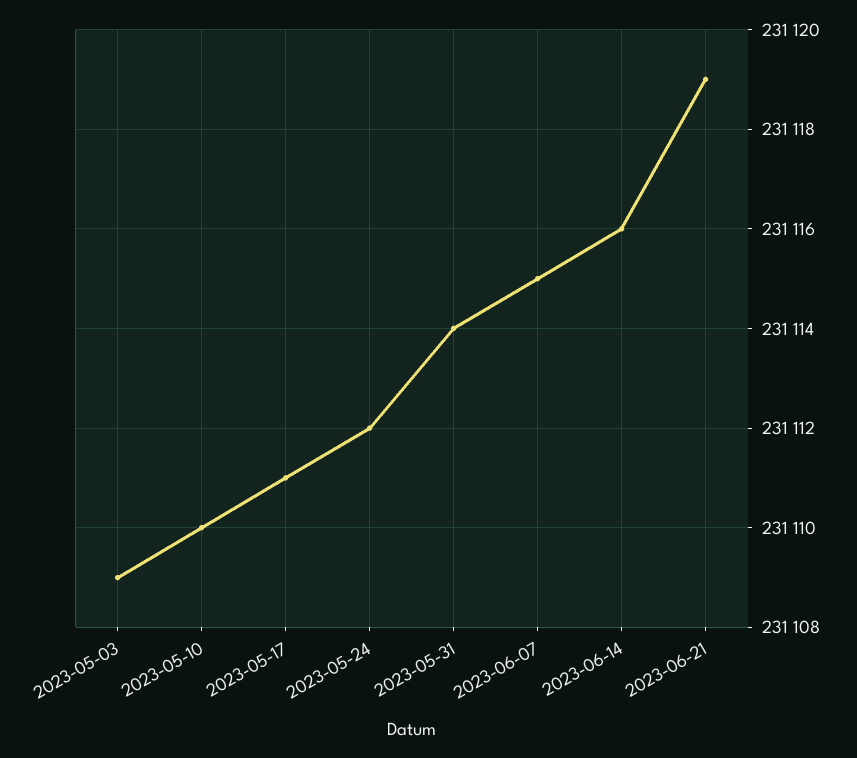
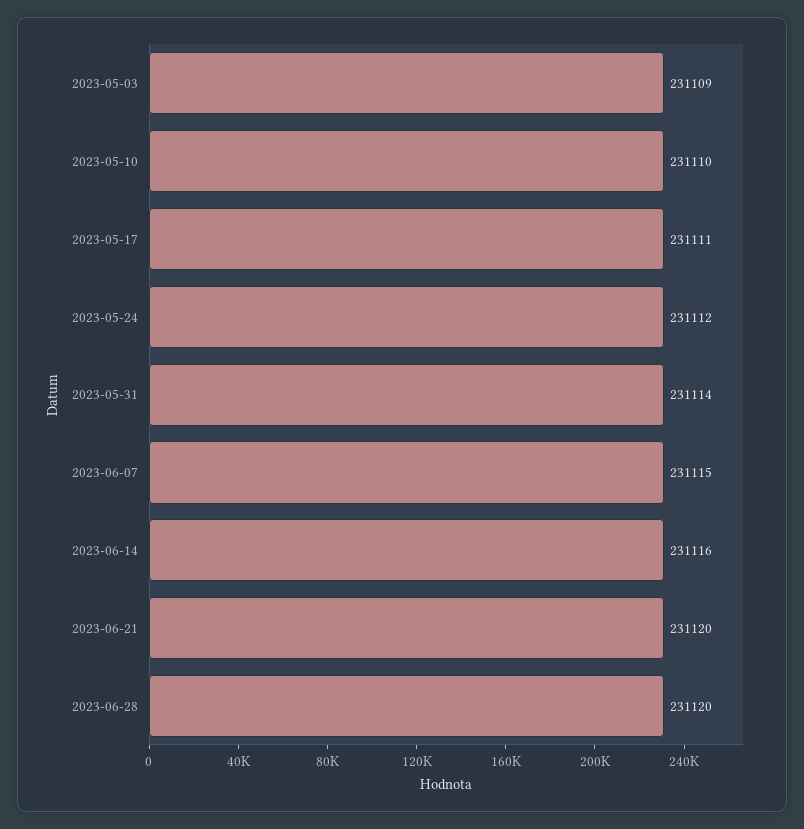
2023-06-21: 231119 -> 231120
2023-06-28: none -> 231120

